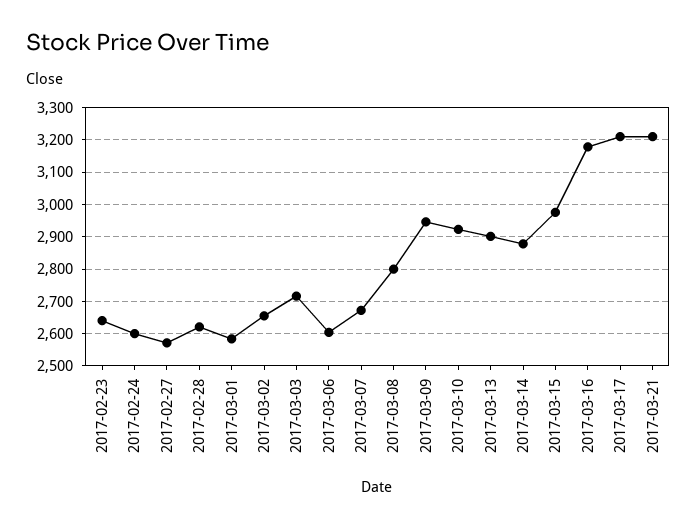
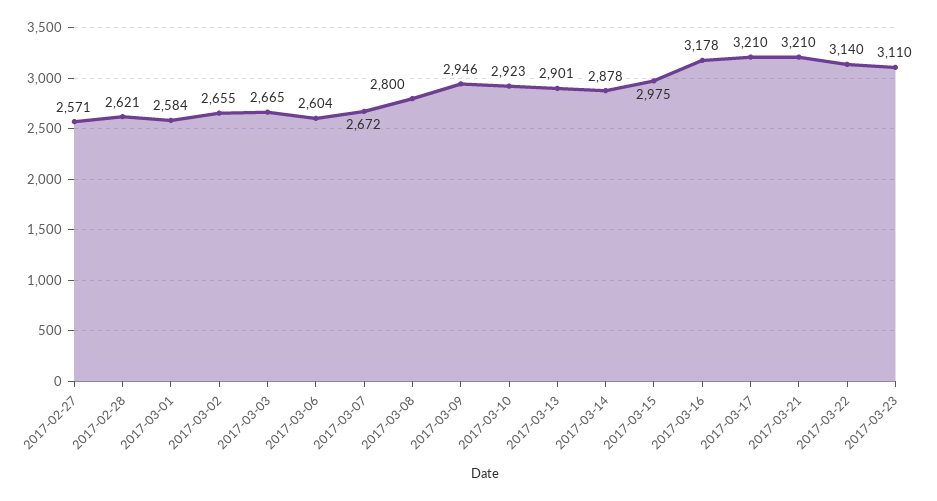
2017-02-23: 2640 -> none
2017-02-24: 2600 -> none
2017-03-03: 2720 -> 2665
2017-03-22: none -> 3140
2017-03-23: none -> 3110

